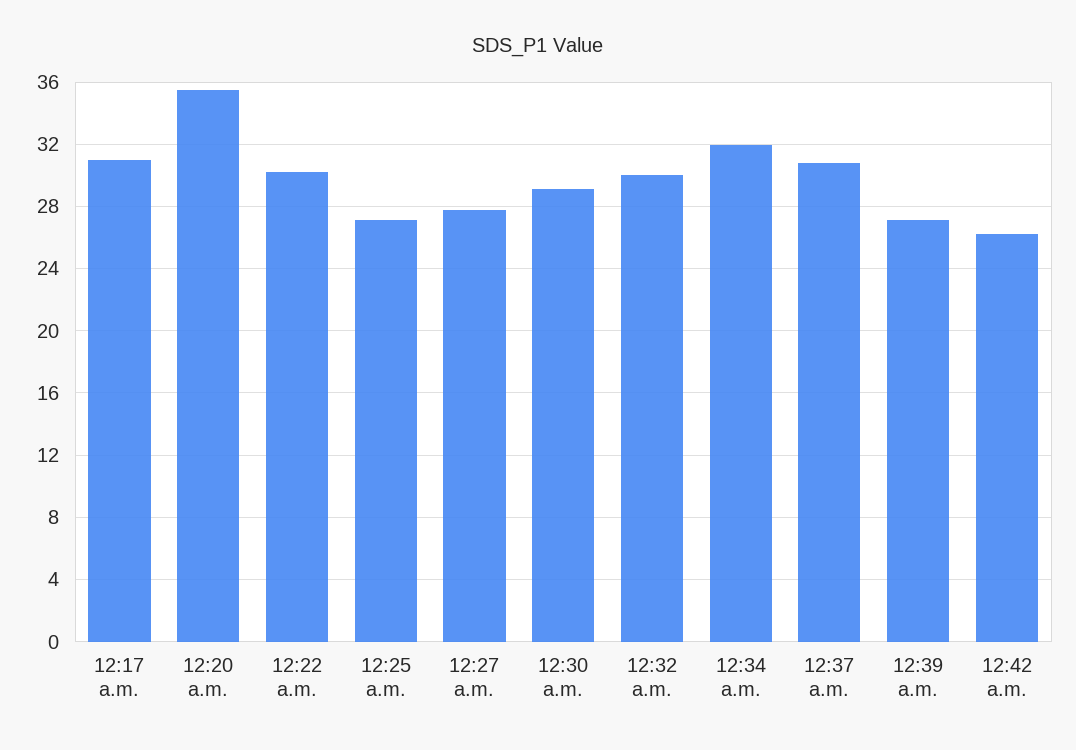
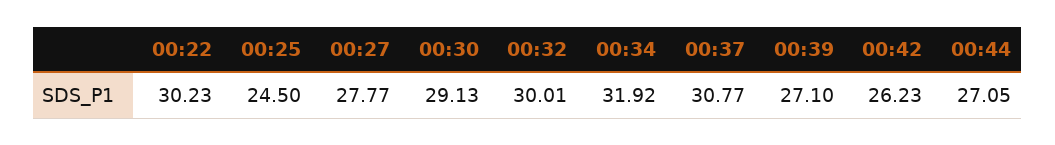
12:17 a.m.: 31 -> none
12:20 a.m.: 35.5 -> none
12:25 a.m.: 27 -> 24.5
00:44: none -> 27.05

